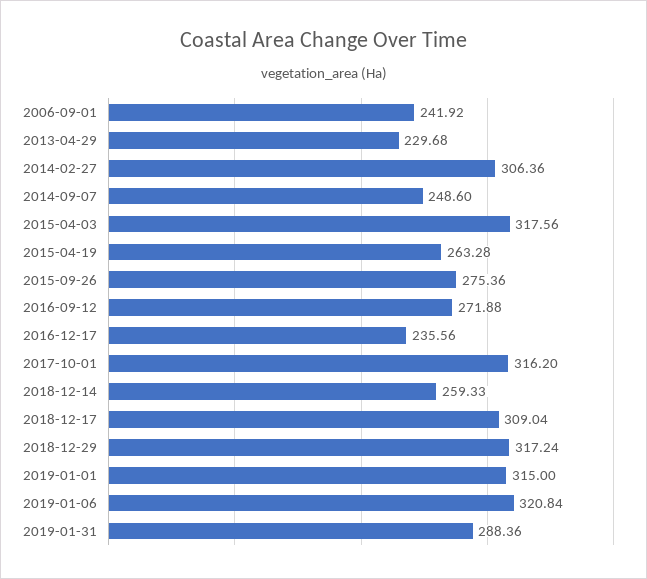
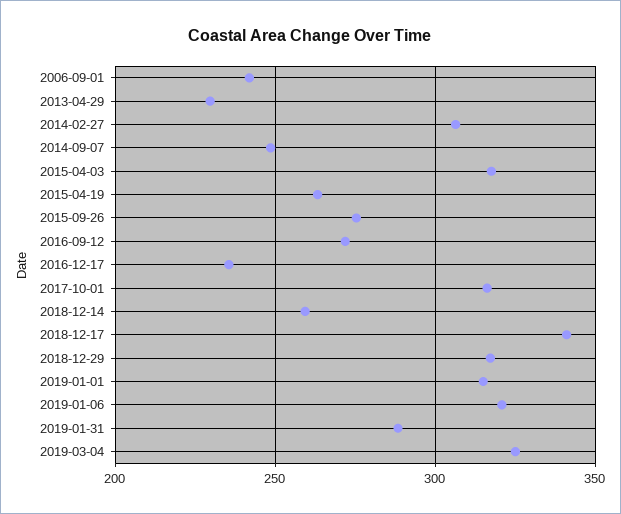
2018-12-17: 309.04 -> 340
2019-03-04: none -> 325

